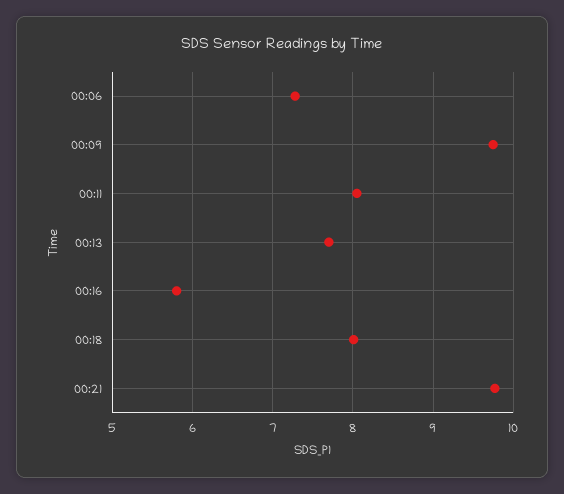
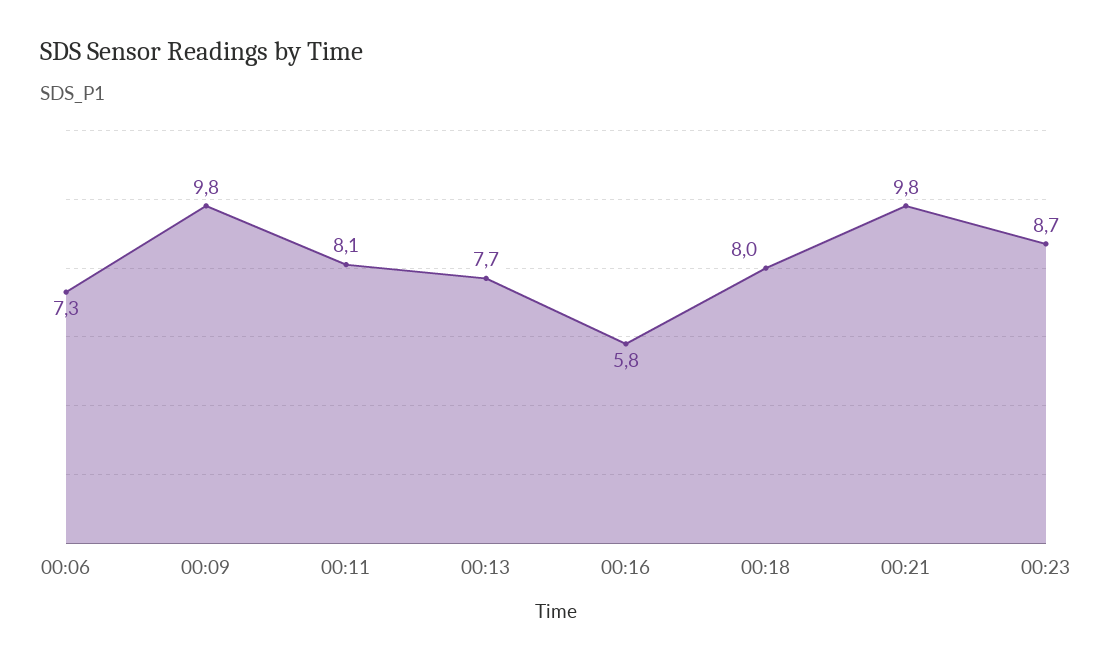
00:23: none -> 8.7

